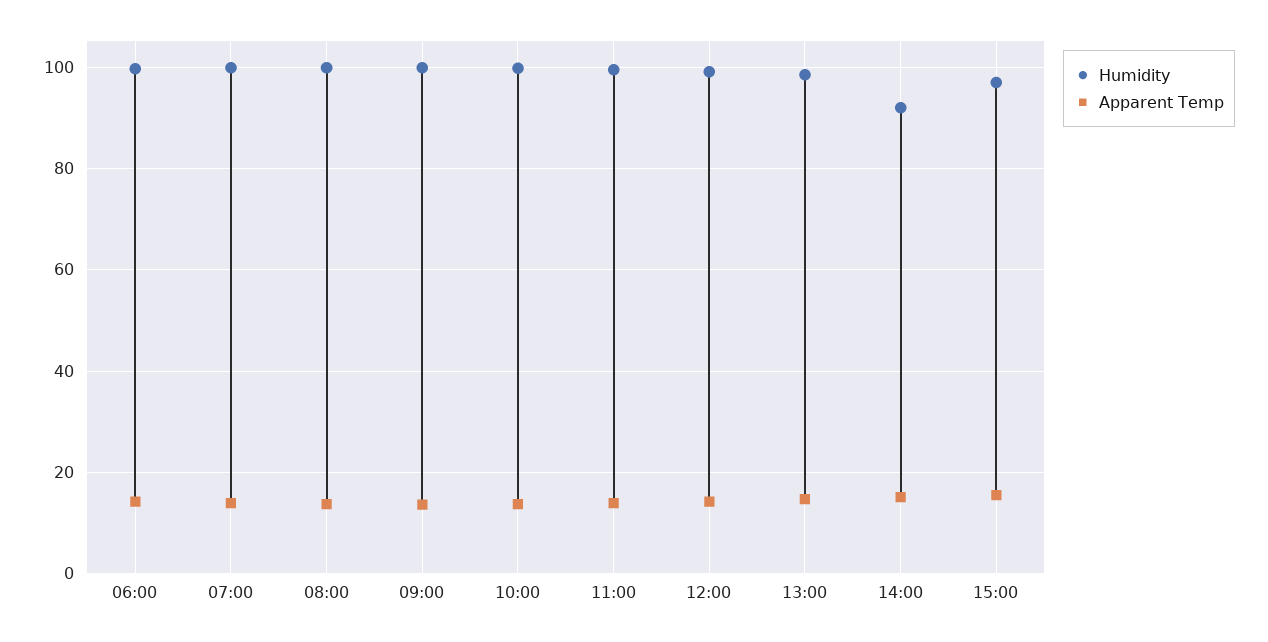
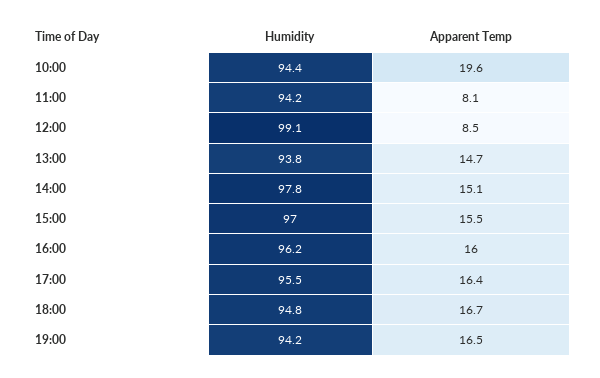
Humidity, 06:00: 100 -> none
Apparent Temp, 06:00: 14 -> none
Humidity, 07:00: 100 -> none
Apparent Temp, 07:00: 14 -> none
Humidity, 08:00: 100 -> none
Apparent Temp, 08:00: 14 -> none
Humidity, 09:00: 100 -> none
Apparent Temp, 09:00: 14 -> none
Humidity, 10:00: 100 -> 94.4
Apparent Temp, 10:00: 14 -> 19.6
Humidity, 11:00: 100 -> 94.2
Apparent Temp, 11:00: 14 -> 8.1
Apparent Temp, 12:00: 14 -> 8.5
Humidity, 13:00: 98 -> 93.8
Humidity, 14:00: 92 -> 97.8
Humidity, 16:00: none -> 96.2
Apparent Temp, 16:00: none -> 16
Humidity, 17:00: none -> 95.5
Apparent Temp, 17:00: none -> 16.4
Humidity, 18:00: none -> 94.8
Apparent Temp, 18:00: none -> 16.7
Humidity, 19:00: none -> 94.2
Apparent Temp, 19:00: none -> 16.5

